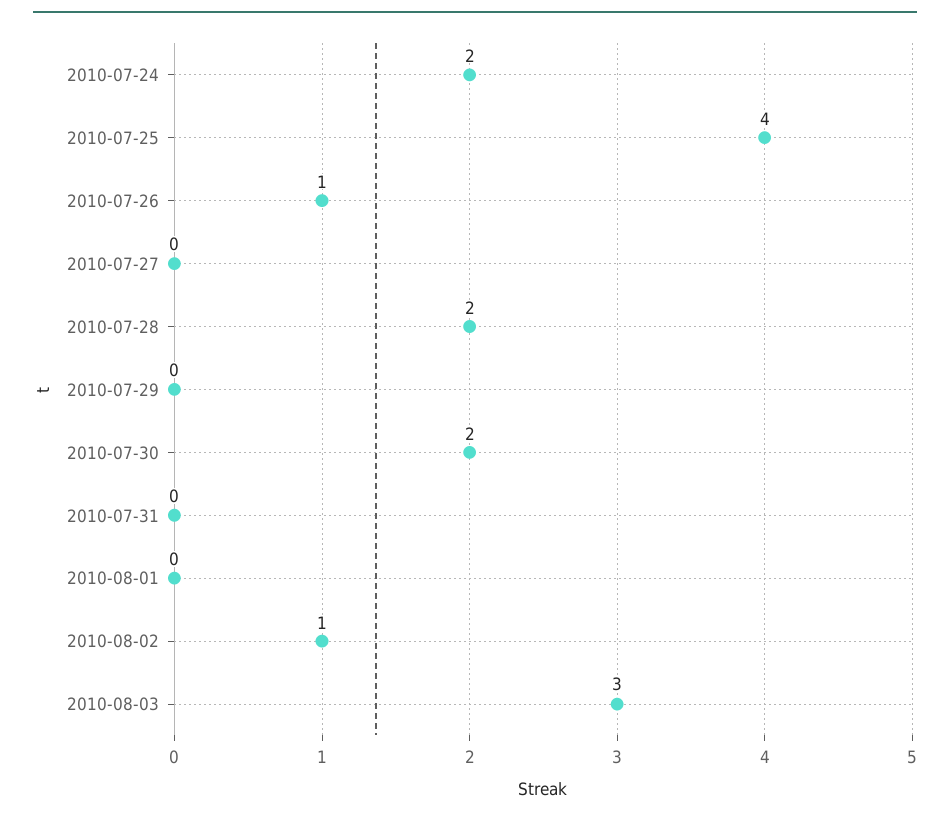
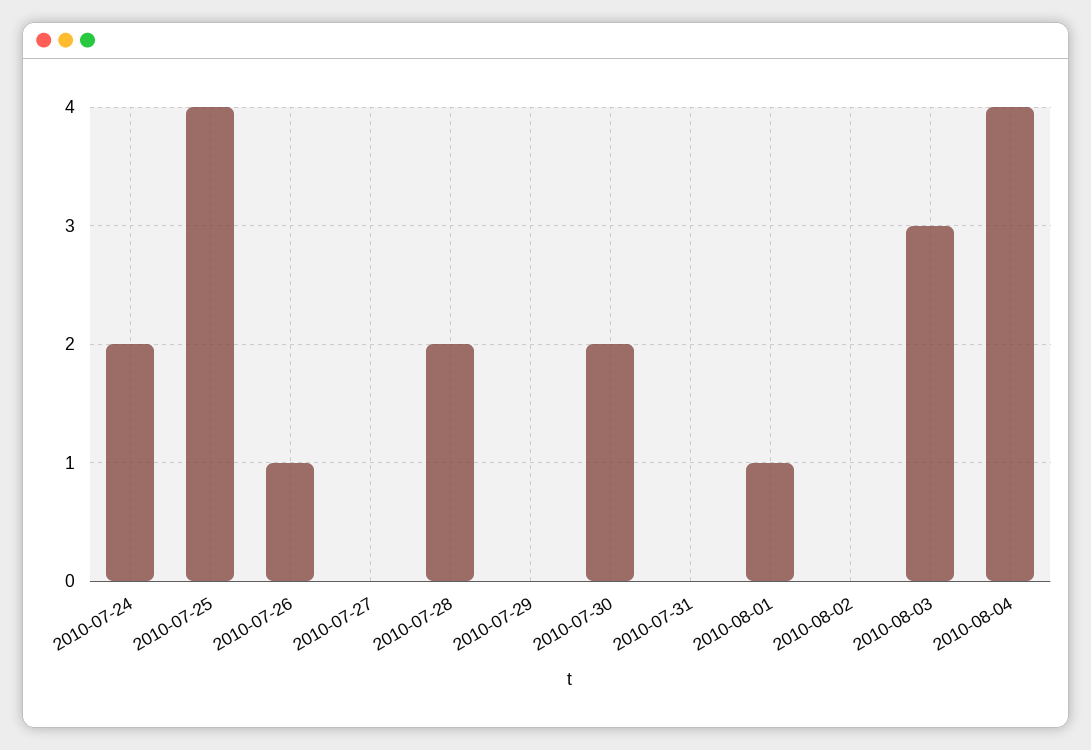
2010-08-01: 0 -> 1
2010-08-02: 1 -> 0
2010-08-04: none -> 4

